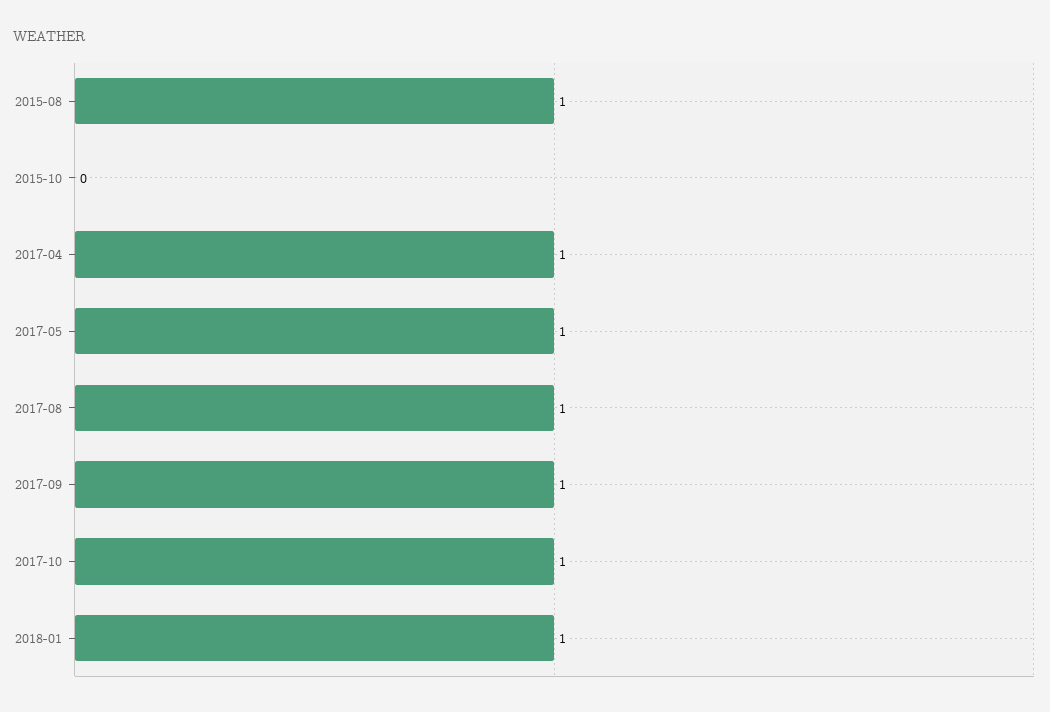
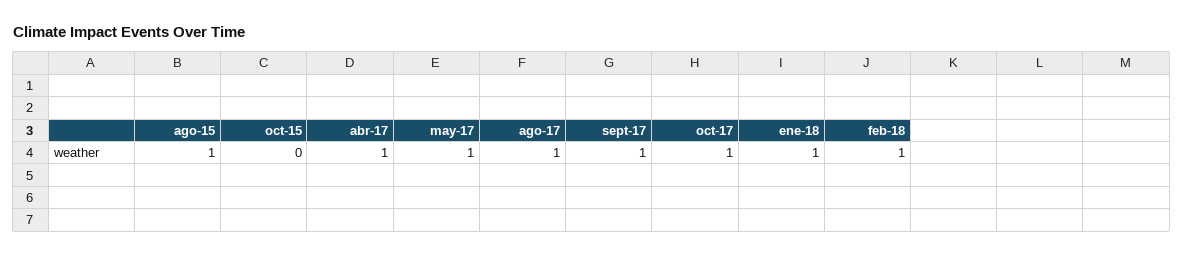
feb-18: none -> 1

